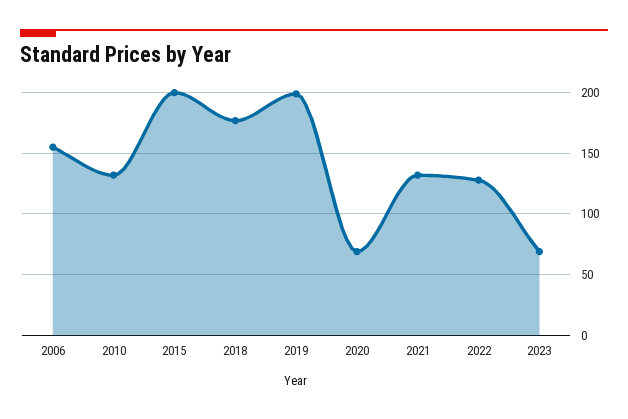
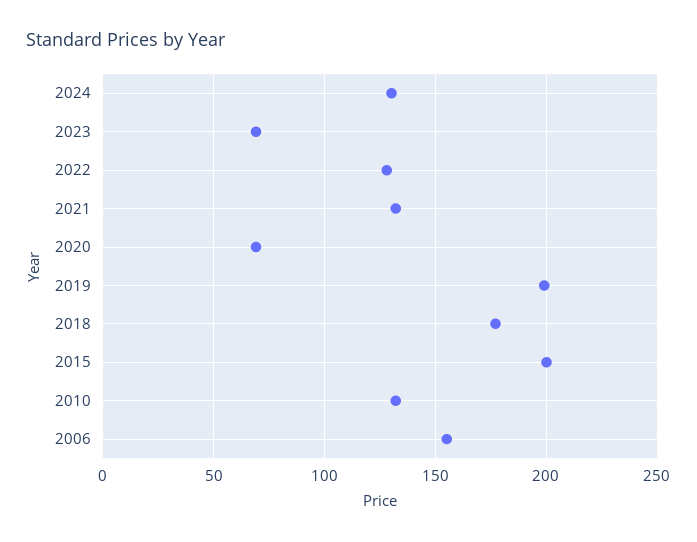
2024: none -> 130

